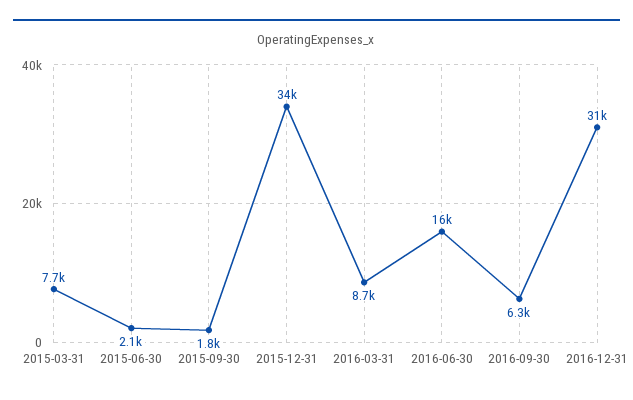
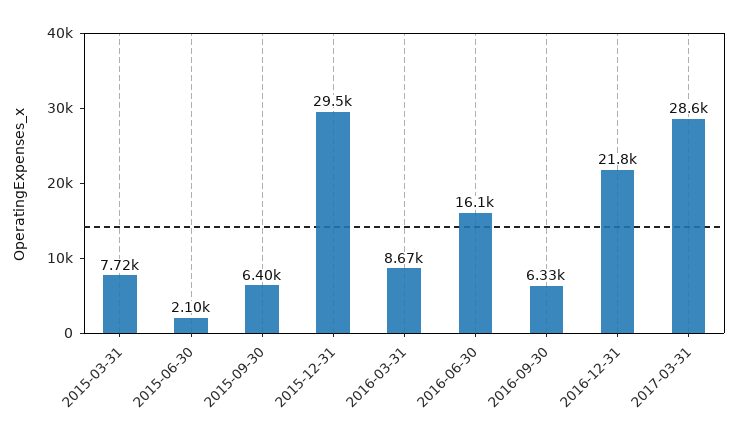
2015-09-30: 1800 -> 6400
2015-12-31: 34000 -> 29500
2016-12-31: 31000 -> 21800
2017-03-31: none -> 28600

